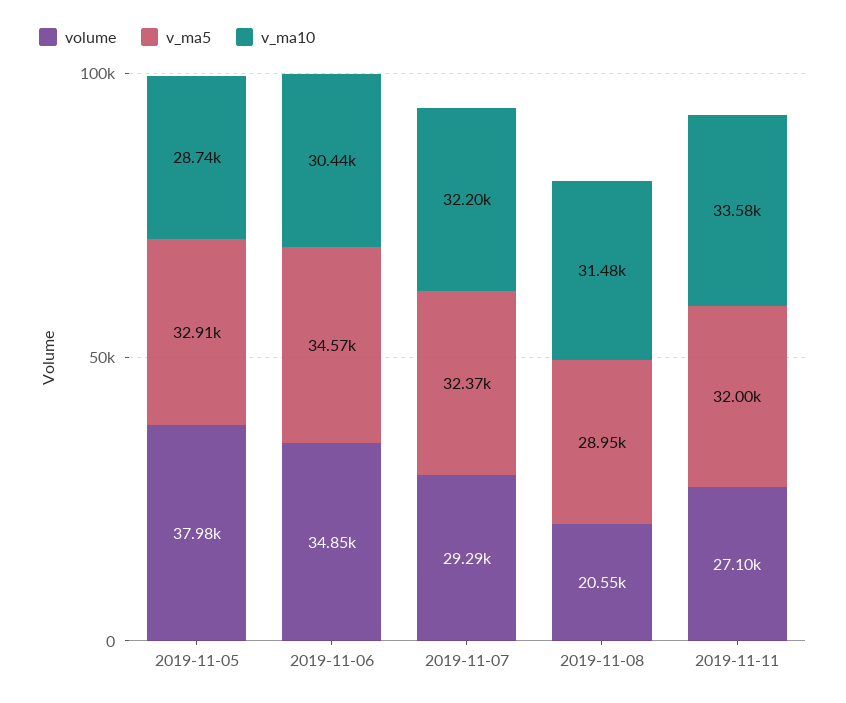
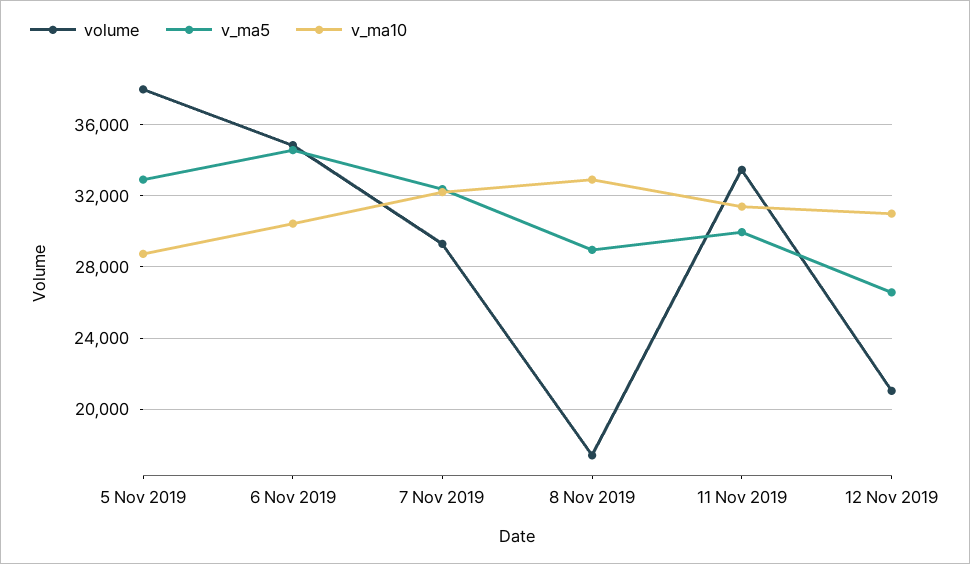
volume, 2019-11-08: 20550 -> 17500
v_ma10, 2019-11-08: 31480 -> 33000
volume, 2019-11-11: 27100 -> 33500
v_ma5, 2019-11-11: 32000 -> 30000
v_ma10, 2019-11-11: 33580 -> 31500
volume, 12 Nov 2019: none -> 21000
v_ma5, 12 Nov 2019: none -> 26500
v_ma10, 12 Nov 2019: none -> 31000

